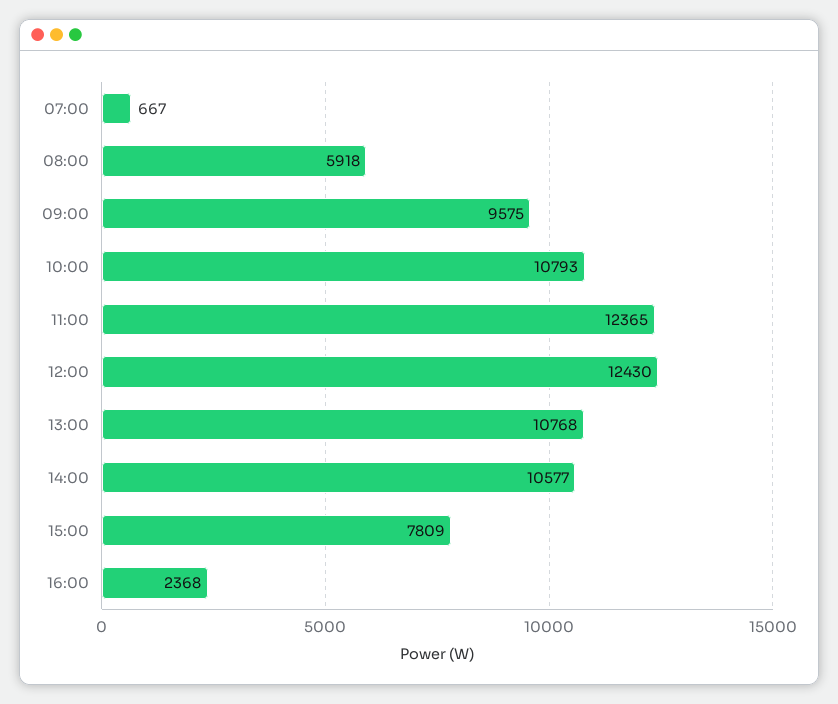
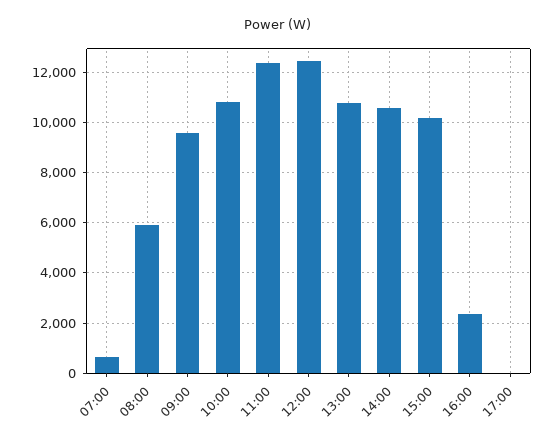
15:00: 7809 -> 10250
17:00: none -> 0

